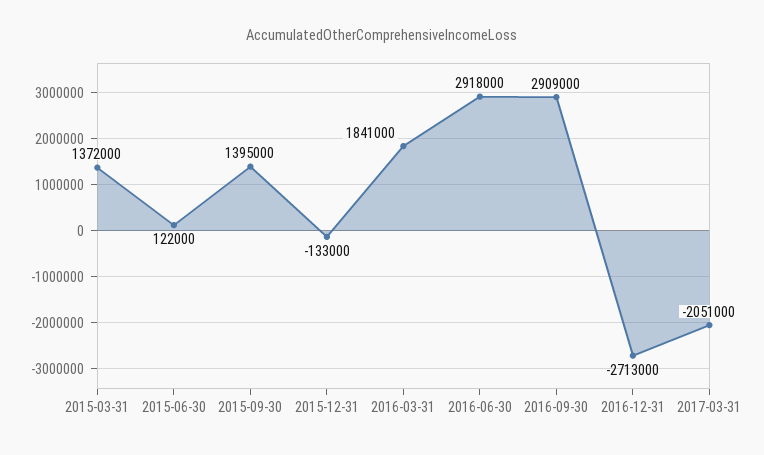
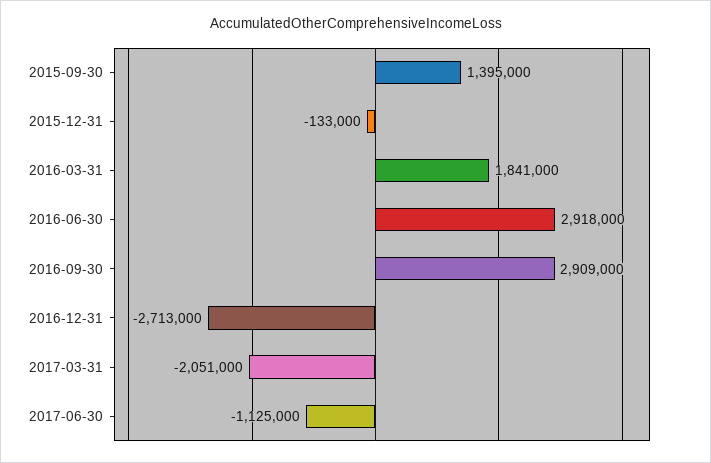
2015-03-31: 1372000 -> none
2015-06-30: 122000 -> none
2017-06-30: none -> -1125000

